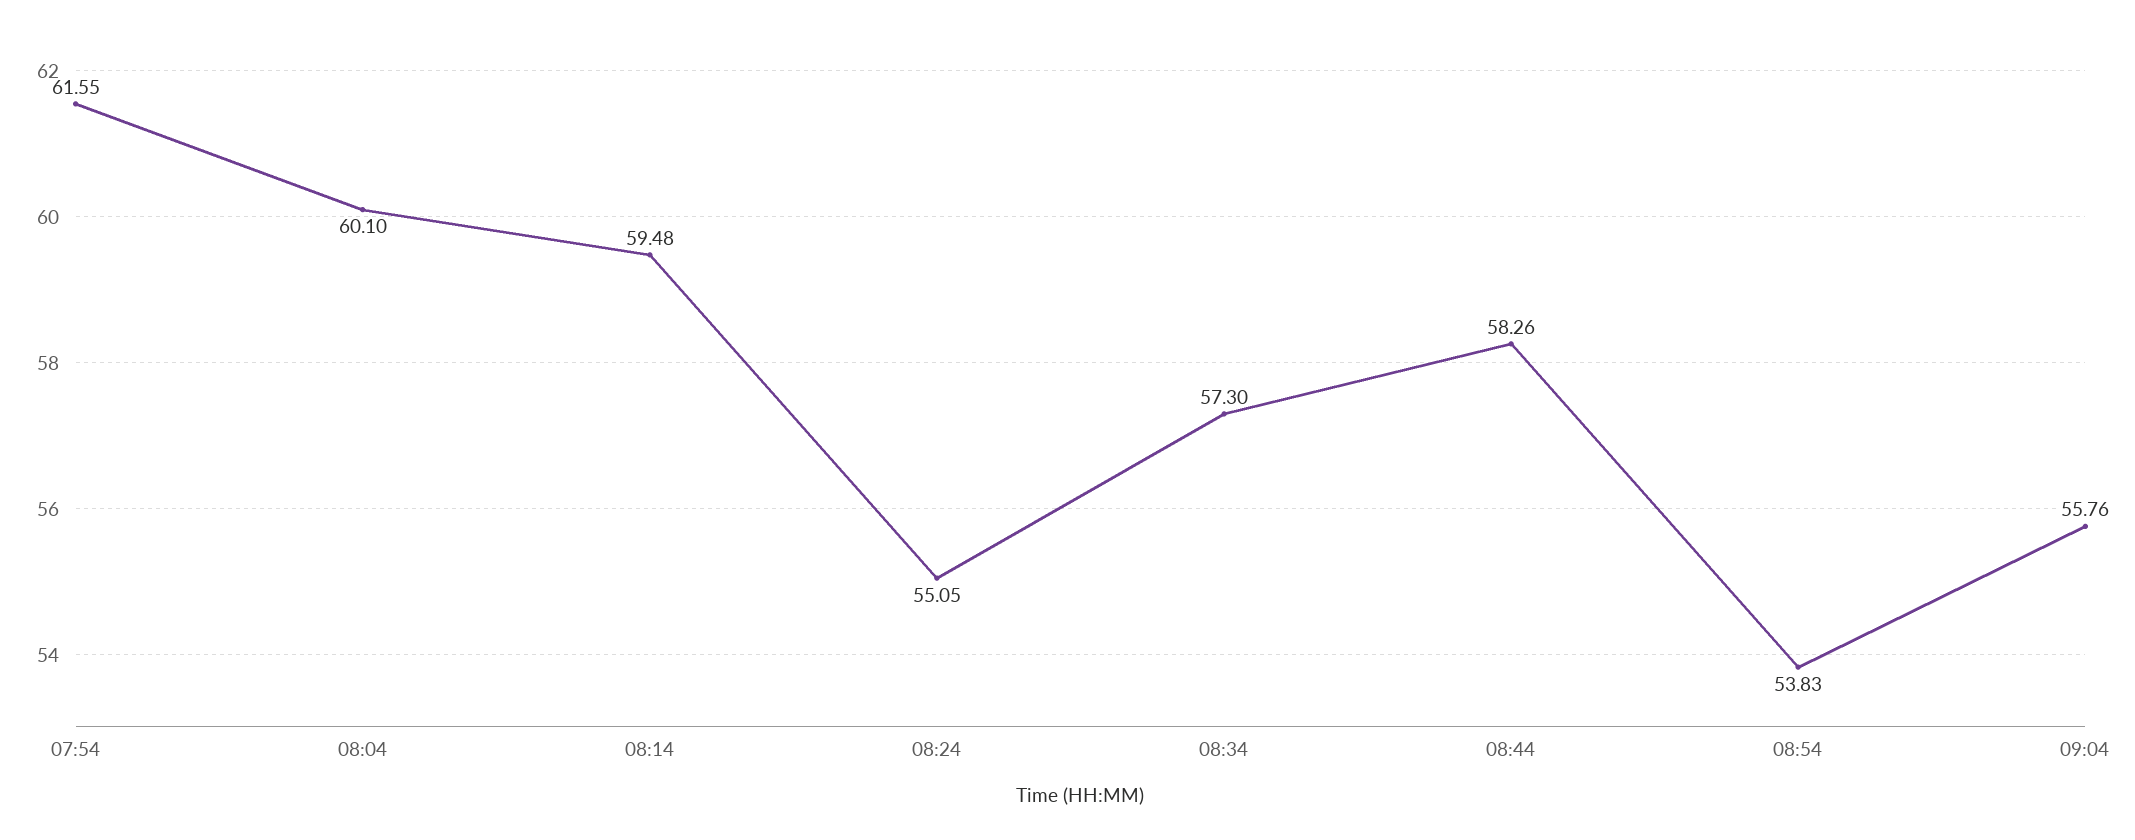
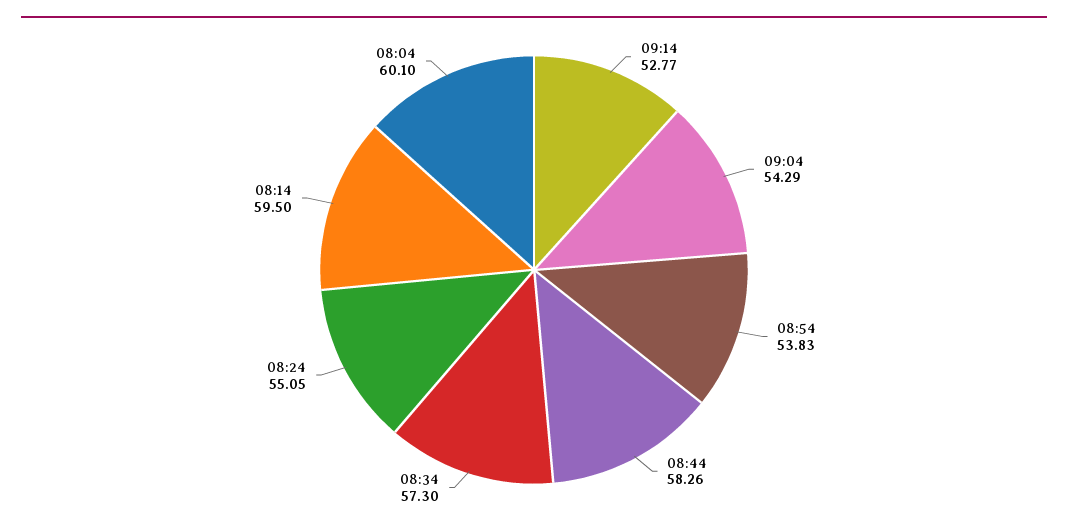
07:54: 61.55 -> none
08:14: 59.48 -> 59.5
09:04: 55.76 -> 54.29
09:14: none -> 52.77

